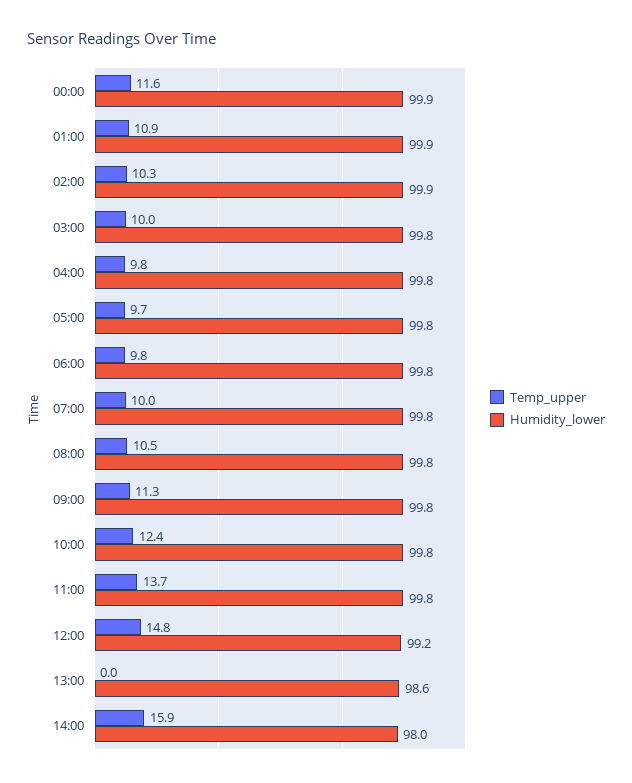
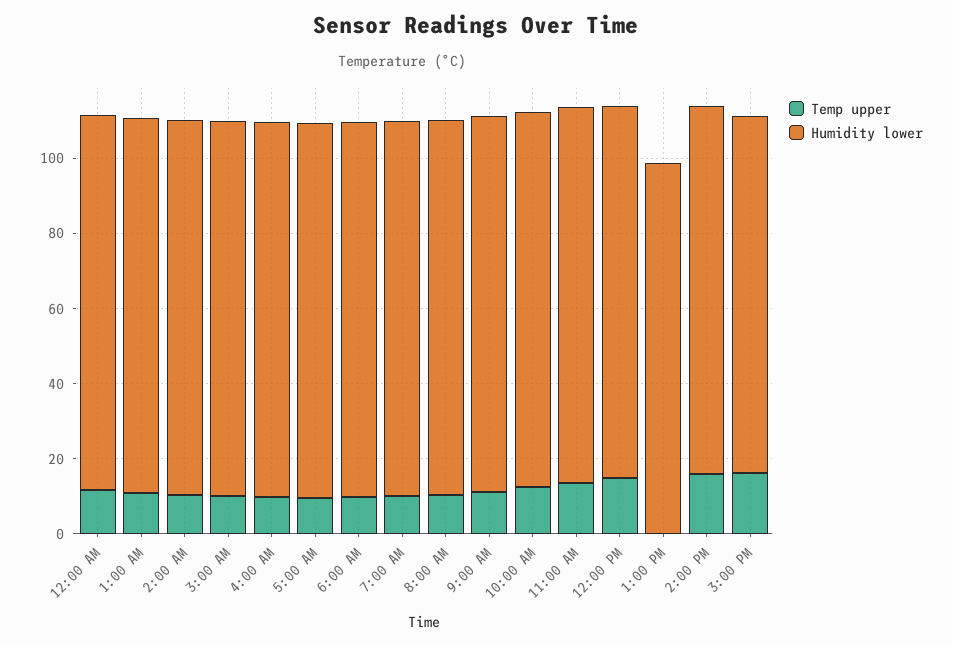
Temp_upper, 3:00 PM: none -> 15
Humidity_lower, 3:00 PM: none -> 95

